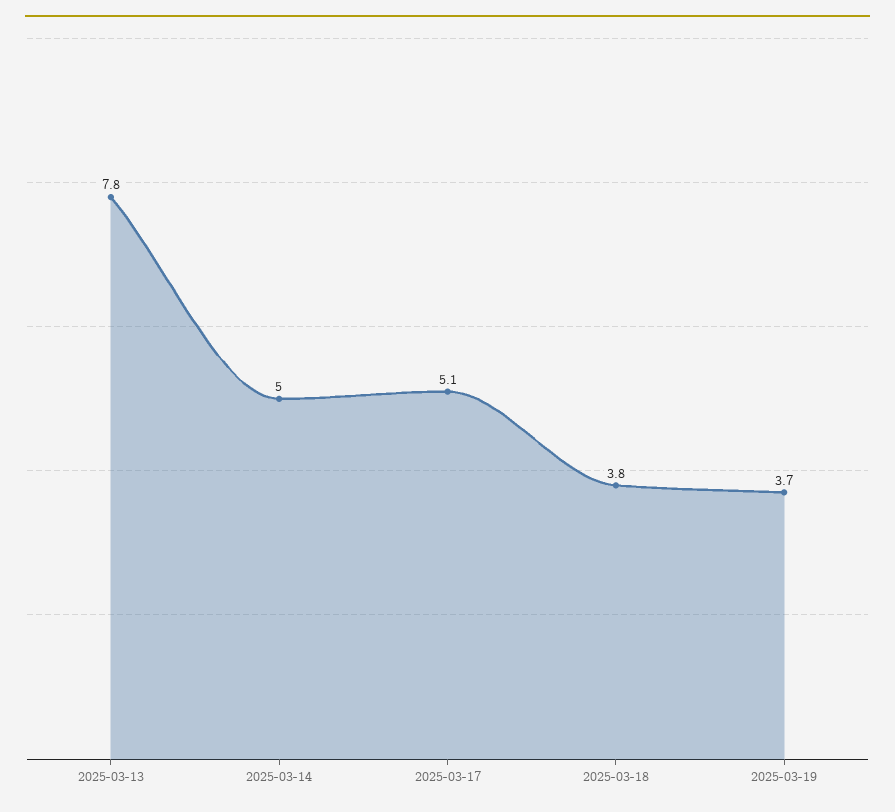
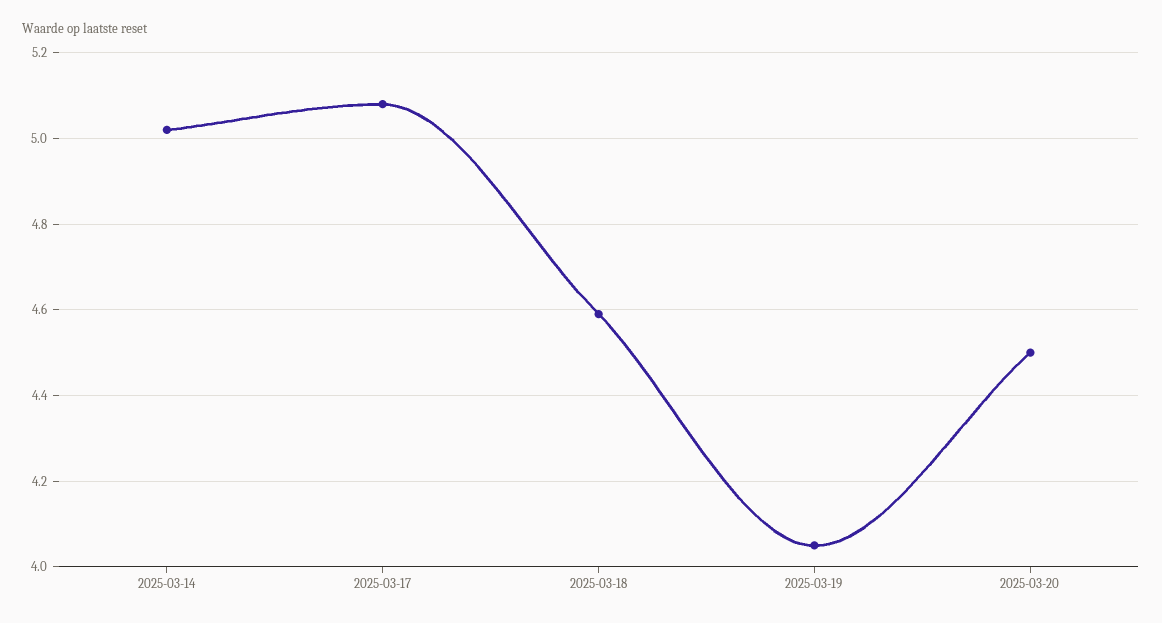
2025-03-13: 7.8 -> none
2025-03-18: 3.8 -> 4.6
2025-03-19: 3.7 -> 4.05
2025-03-20: none -> 4.5

